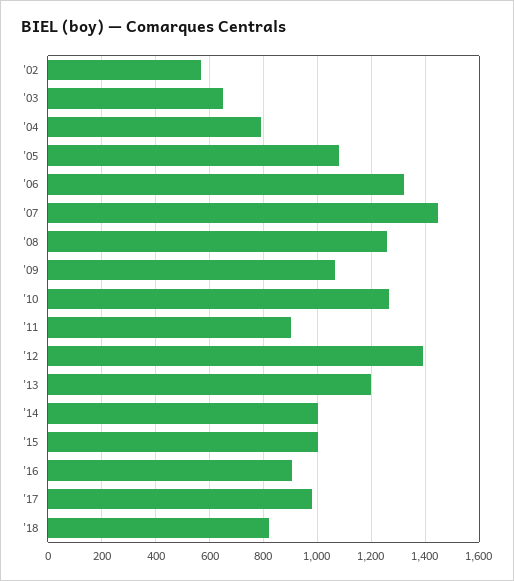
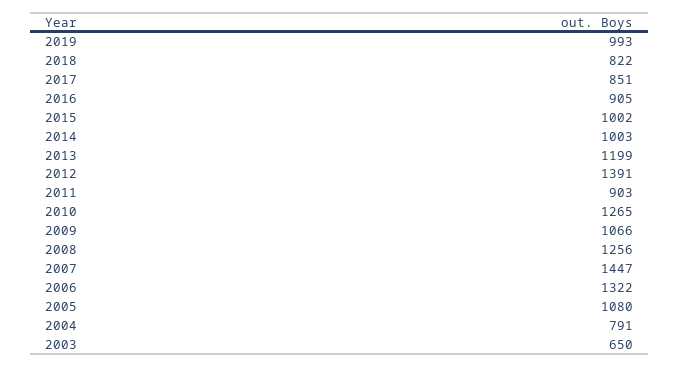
'02: 575 -> none
'17: 975 -> 851
2019: none -> 993

